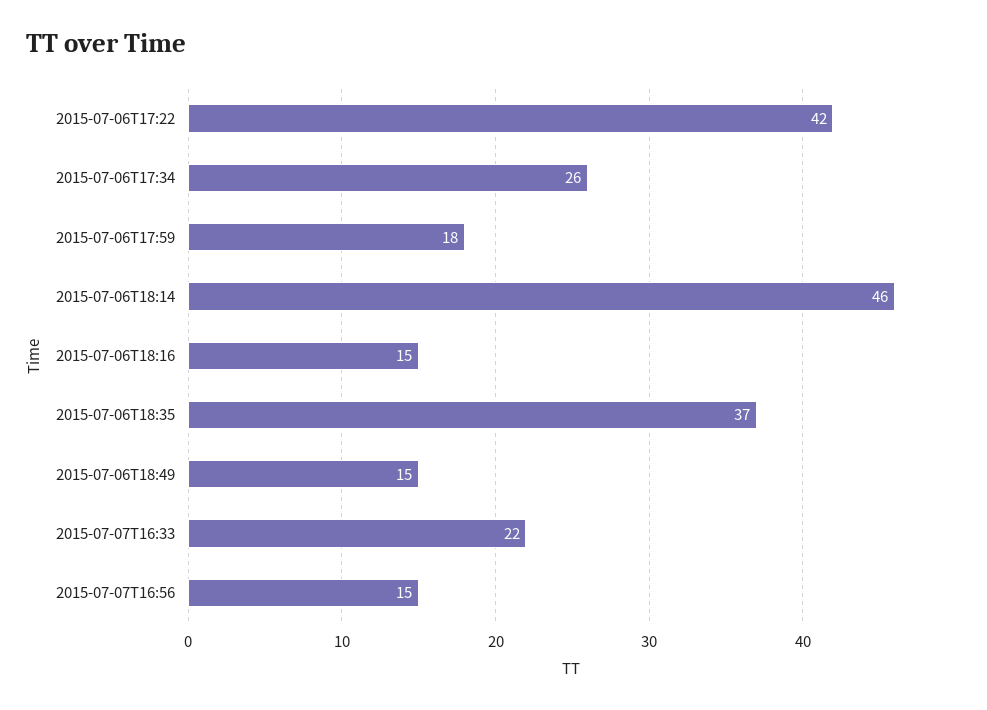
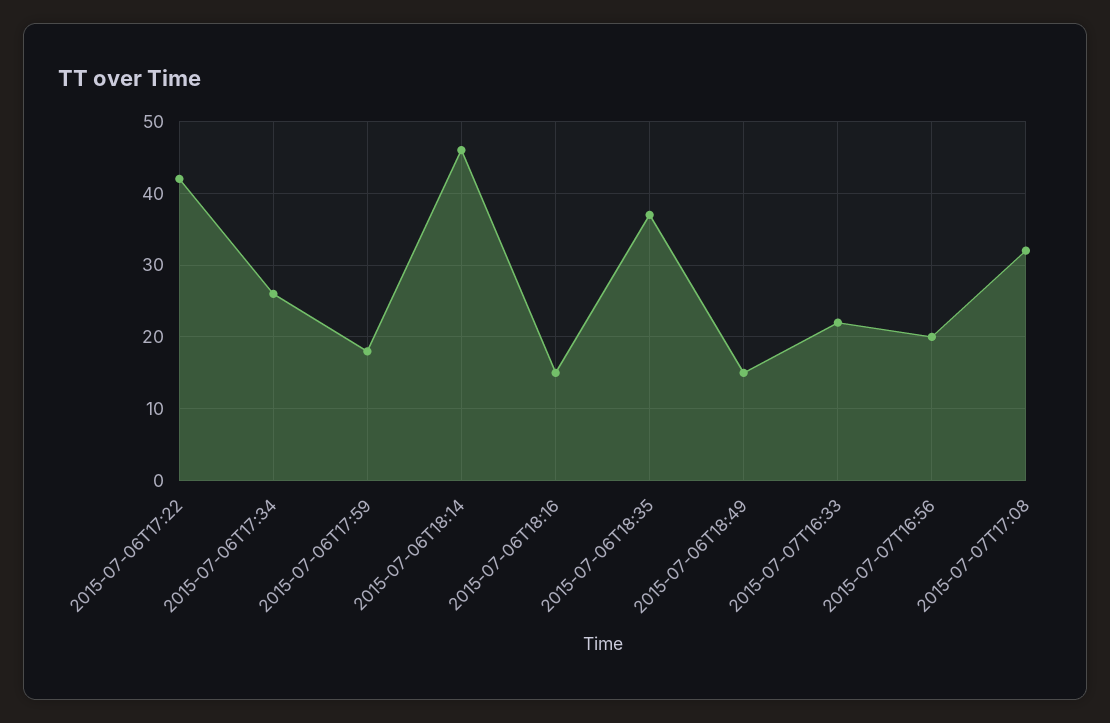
2015-07-07T16:56: 15 -> 20
2015-07-07T17:08: none -> 32

